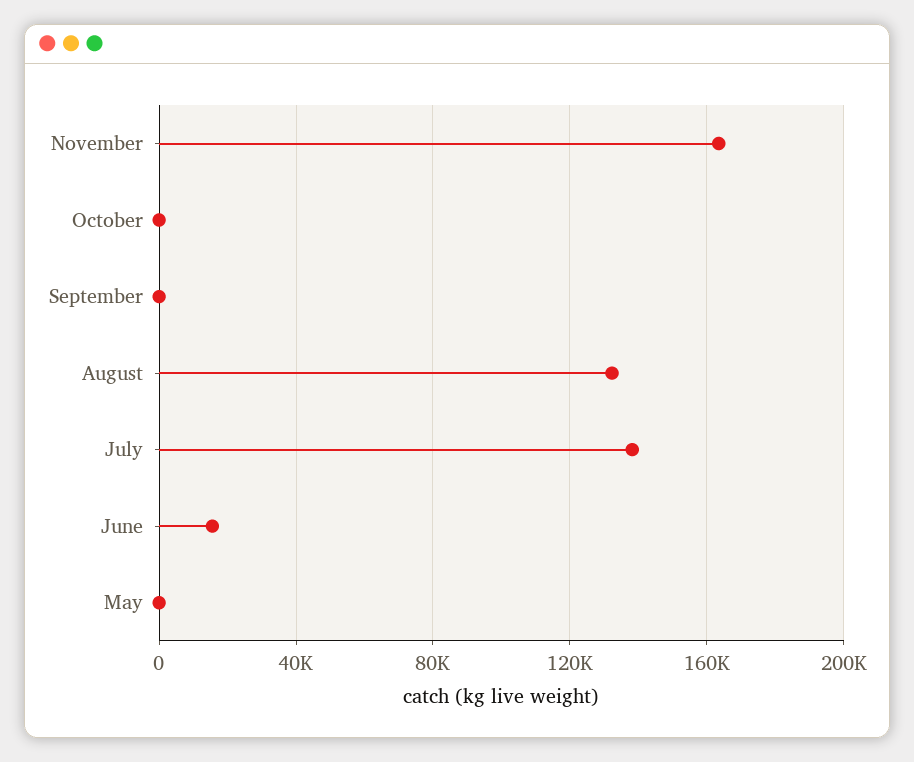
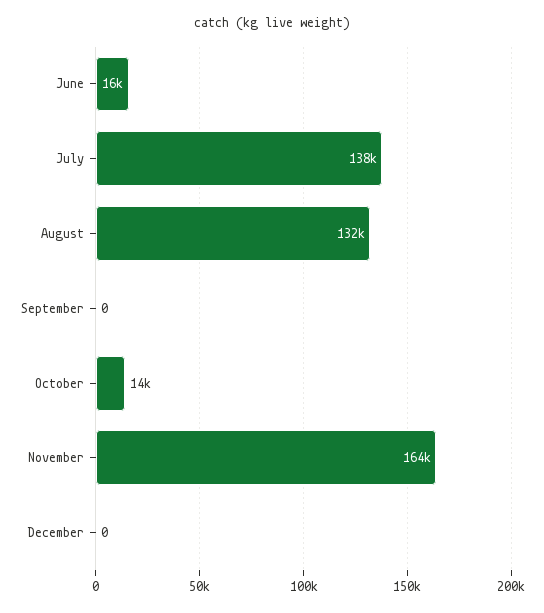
October: 0 -> 14000
May: 0 -> none
December: none -> 0

